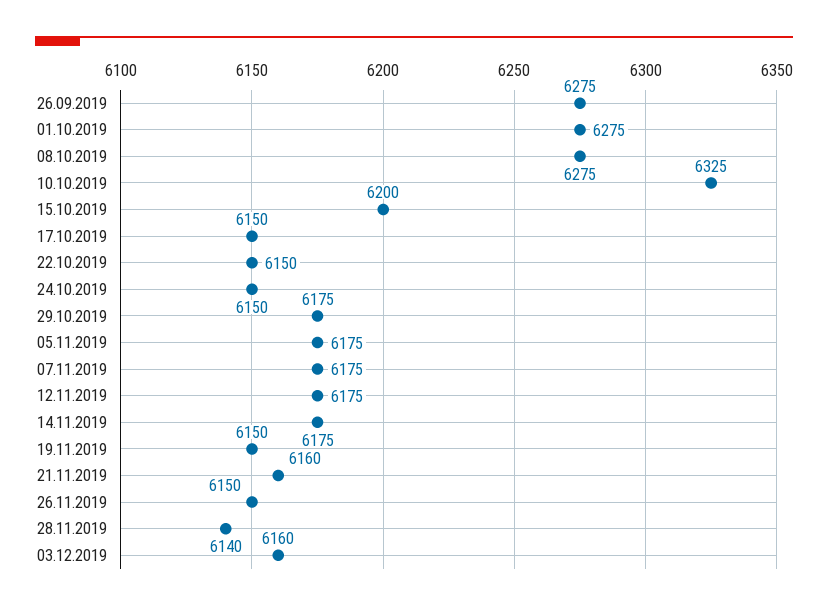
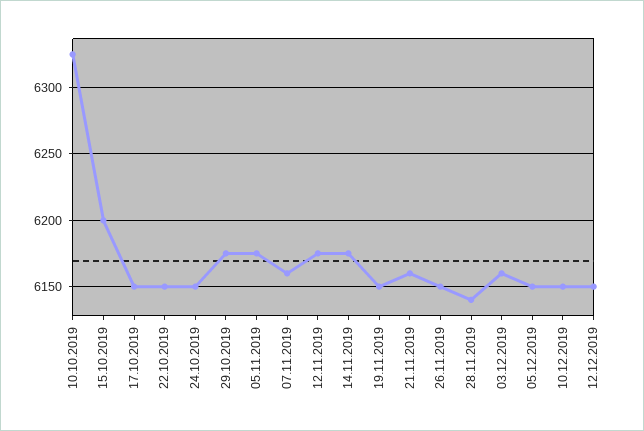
26.09.2019: 6275 -> none
01.10.2019: 6275 -> none
08.10.2019: 6275 -> none
07.11.2019: 6175 -> 6160
05.12.2019: none -> 6150
10.12.2019: none -> 6150
12.12.2019: none -> 6150

